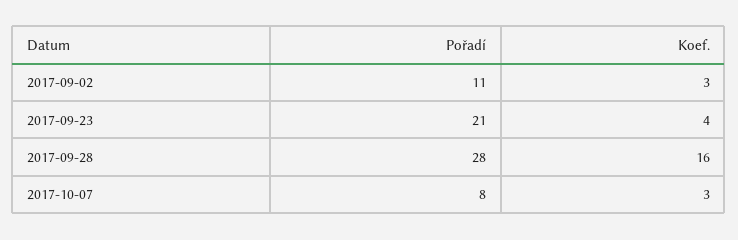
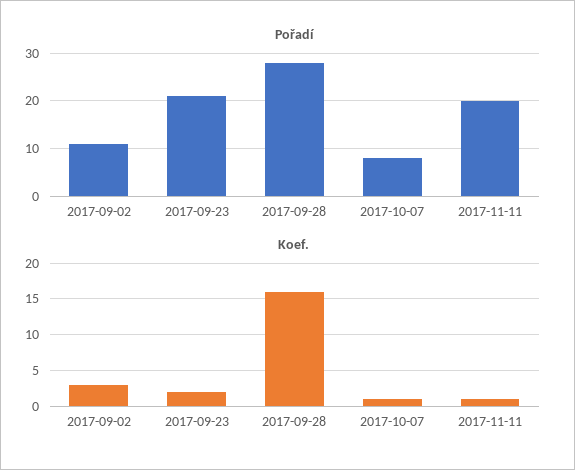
Koef., 2017-09-23: 4 -> 2
Koef., 2017-10-07: 3 -> 1
Pořadí, 2017-11-11: none -> 20
Koef., 2017-11-11: none -> 1

